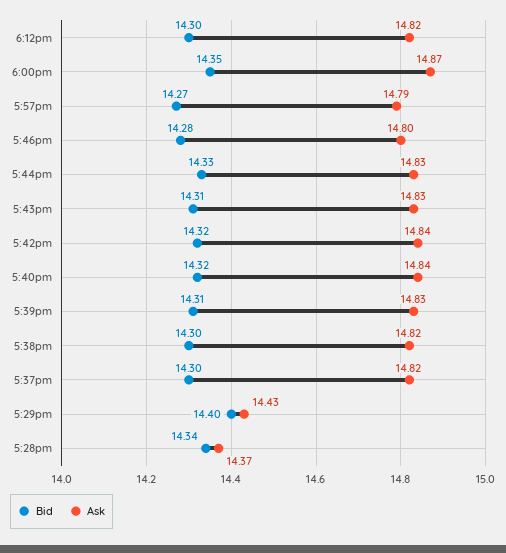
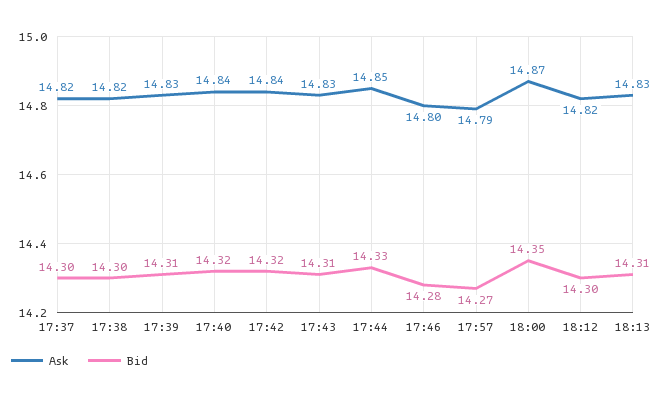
Ask, 5:44pm: 14.83 -> 14.85
Bid, 5:29pm: 14.4 -> none
Ask, 5:29pm: 14.43 -> none
Bid, 5:28pm: 14.34 -> none
Ask, 5:28pm: 14.37 -> none
Ask, 18:13: none -> 14.83
Bid, 18:13: none -> 14.31

